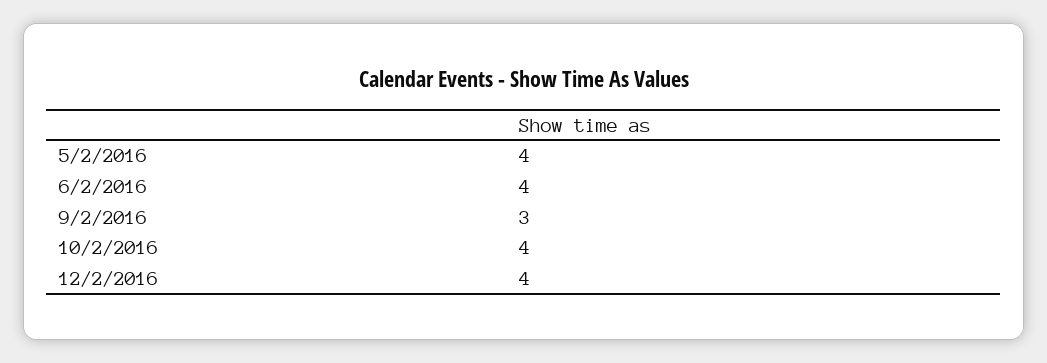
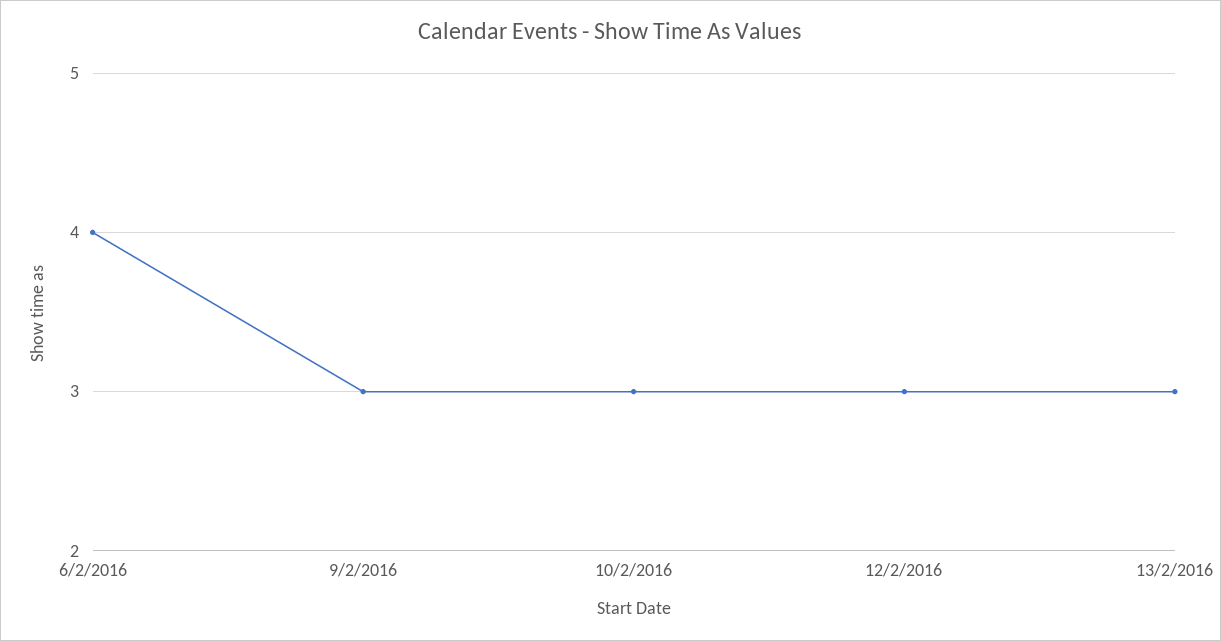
5/2/2016: 4 -> none
10/2/2016: 4 -> 3
12/2/2016: 4 -> 3
13/2/2016: none -> 3

